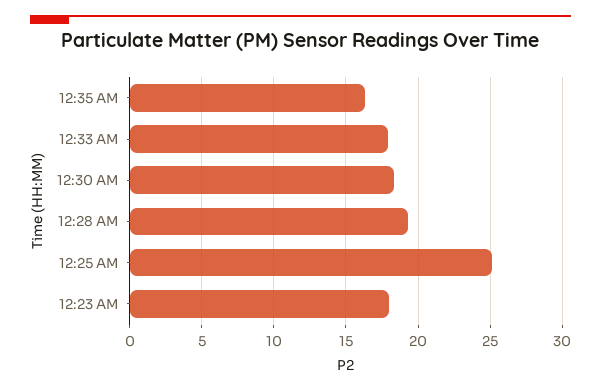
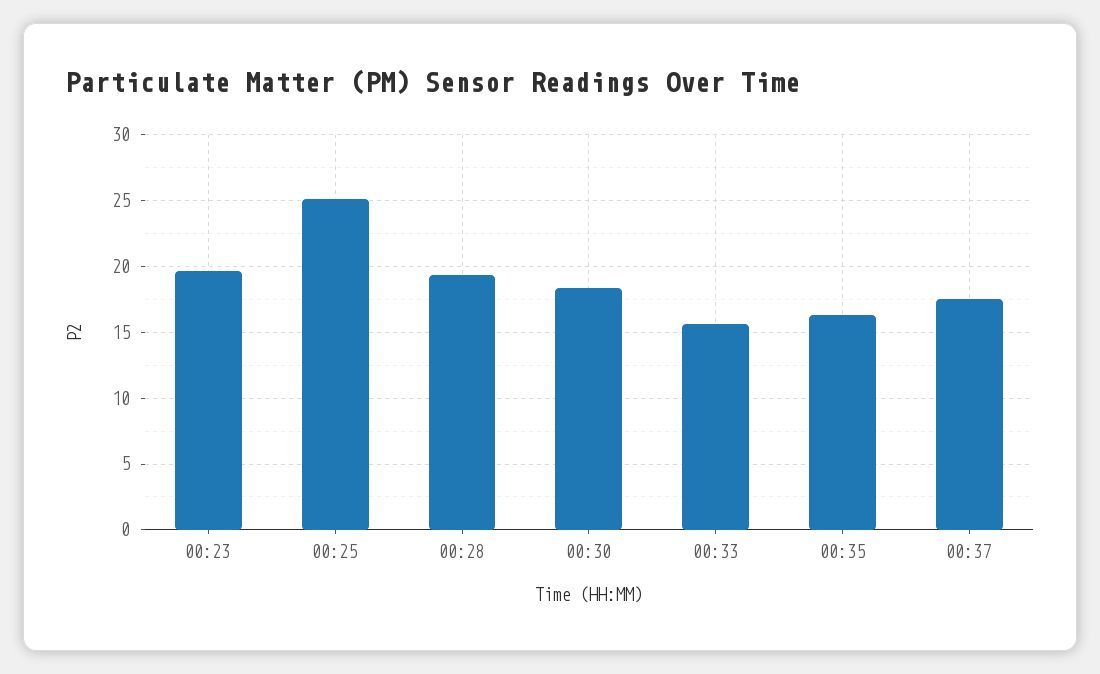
12:33 AM: 18 -> 15.5
12:23 AM: 18 -> 19.5
00:37: none -> 17.5

